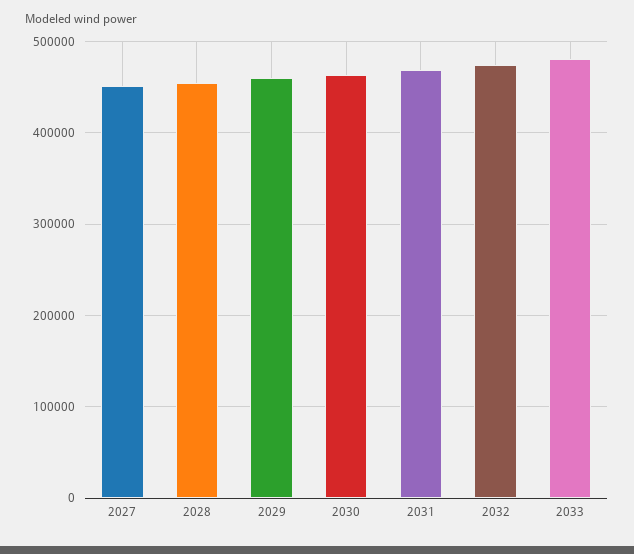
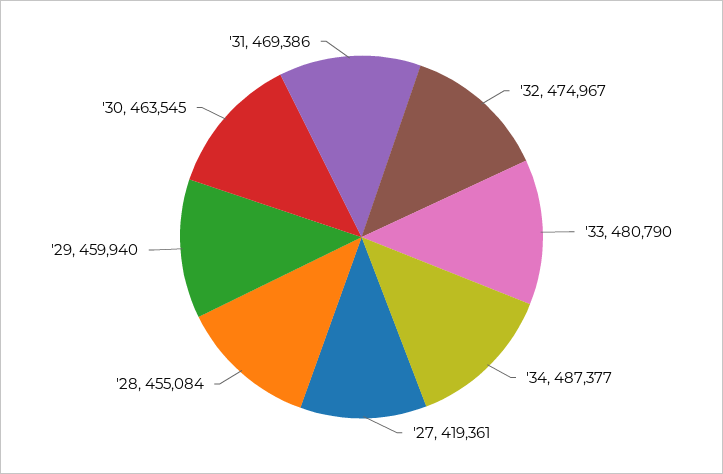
2027: 450000 -> 419361
'34: none -> 487377

